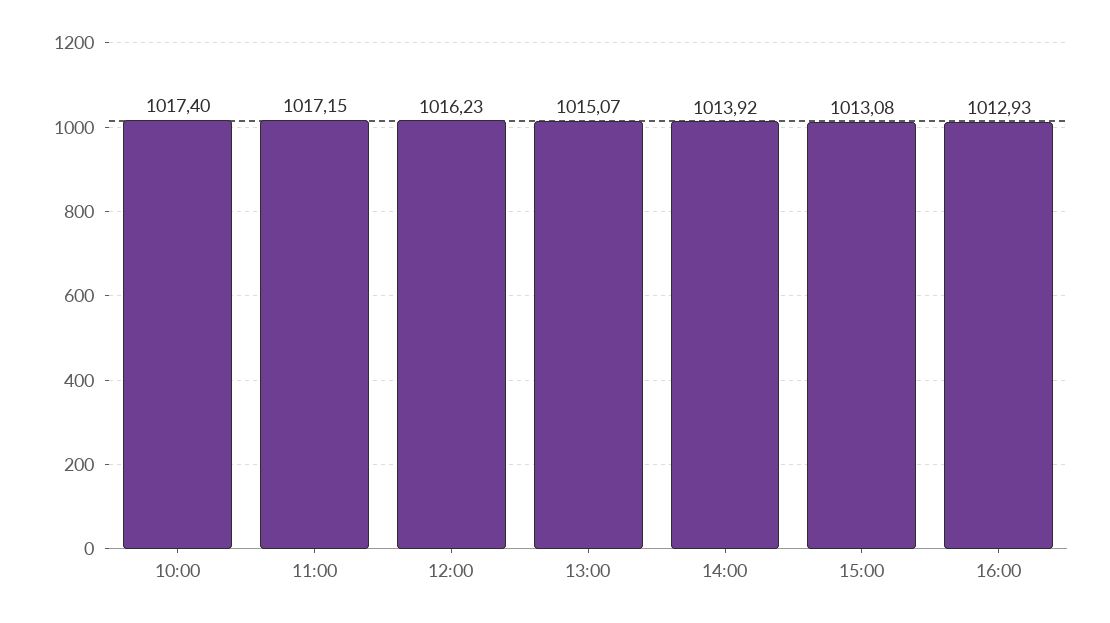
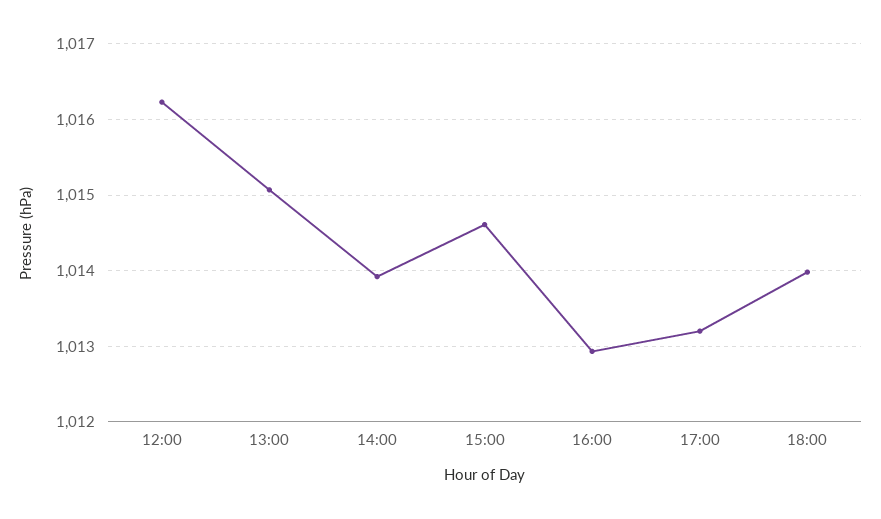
10:00: 1017.4 -> none
11:00: 1017.15 -> none
15:00: 1013.08 -> 1014.6
17:00: none -> 1013.2
18:00: none -> 1014

